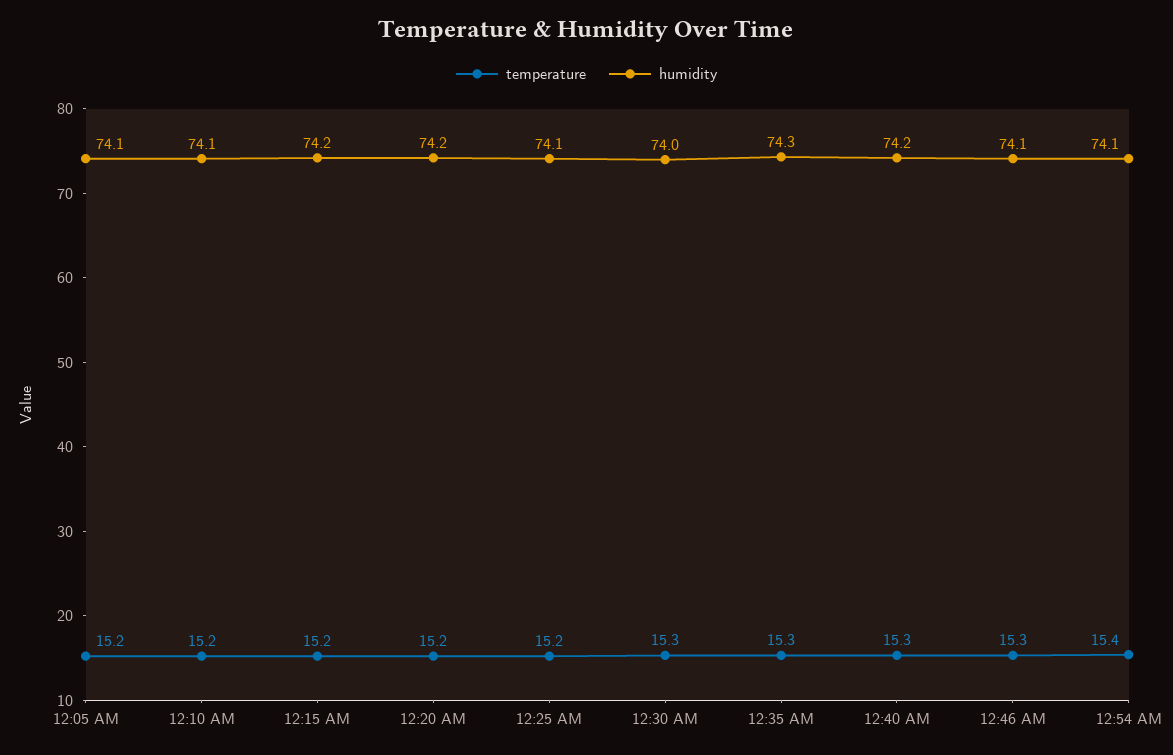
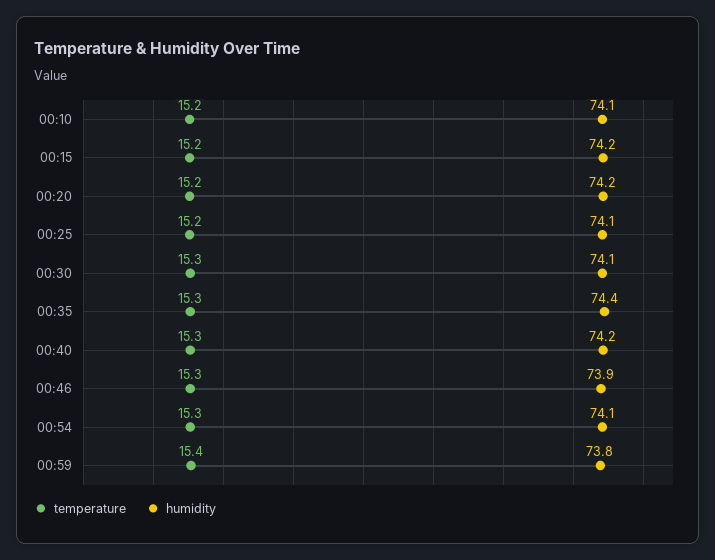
temperature, 12:05 AM: 15.2 -> none
humidity, 12:05 AM: 74.1 -> none
humidity, 12:30 AM: 74 -> 74.1
humidity, 12:35 AM: 74.3 -> 74.4
humidity, 12:46 AM: 74.1 -> 73.9
temperature, 12:54 AM: 15.4 -> 15.3
temperature, 00:59: none -> 15.4
humidity, 00:59: none -> 73.8

